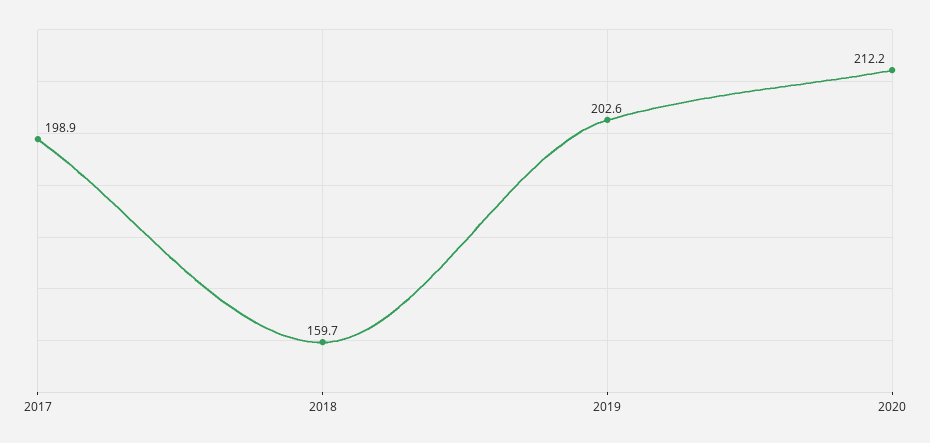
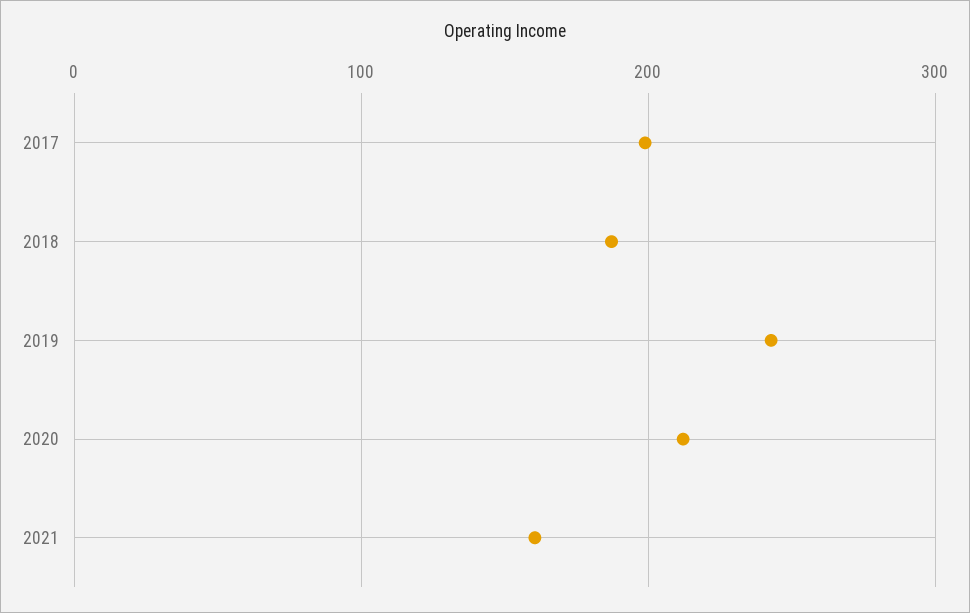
2018: 159.7 -> 190
2019: 202.6 -> 240
2021: none -> 160

